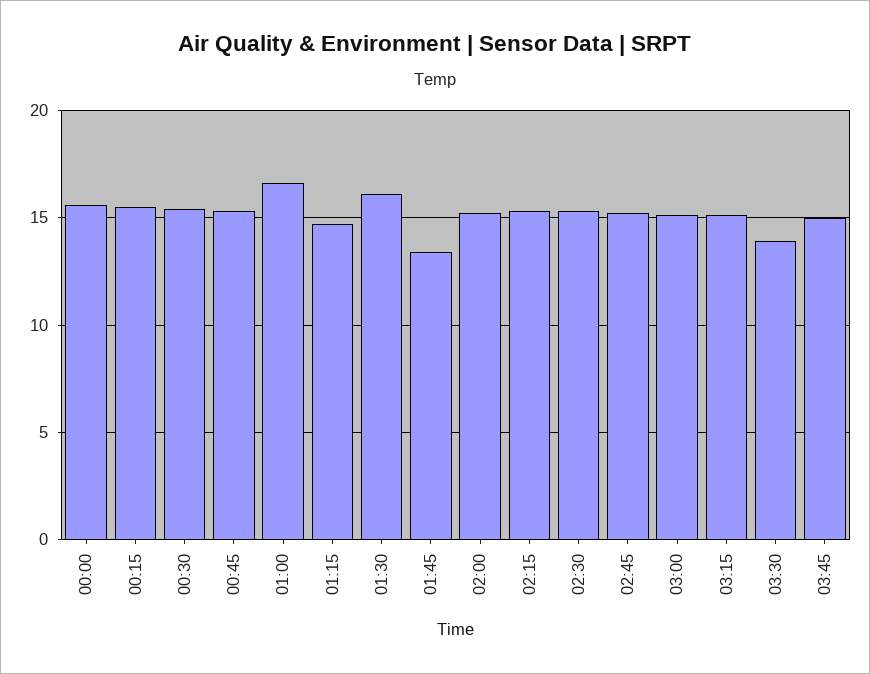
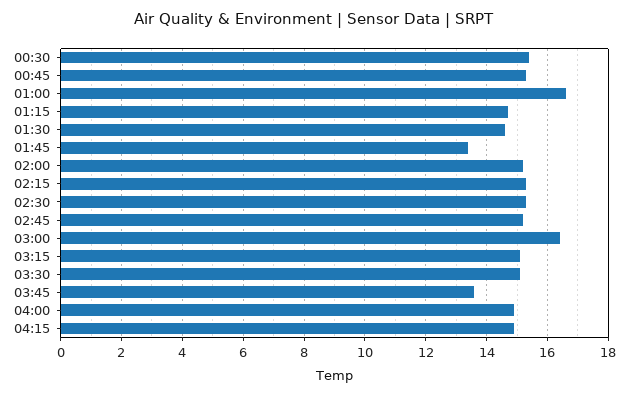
00:00: 15.5 -> none
00:15: 15.5 -> none
01:30: 16 -> 14.5
03:00: 15 -> 16.5
03:30: 14 -> 15
03:45: 15 -> 13.5
04:00: none -> 15
04:15: none -> 15

